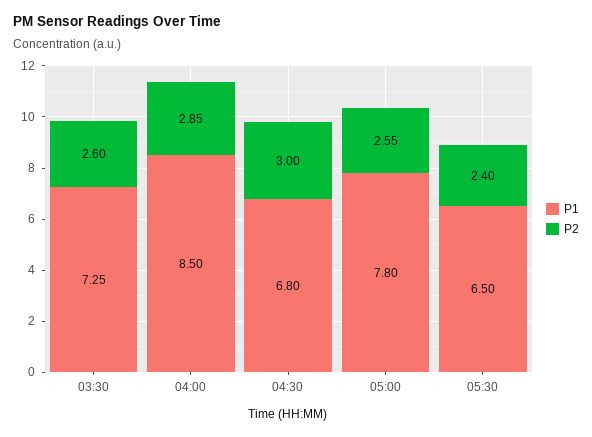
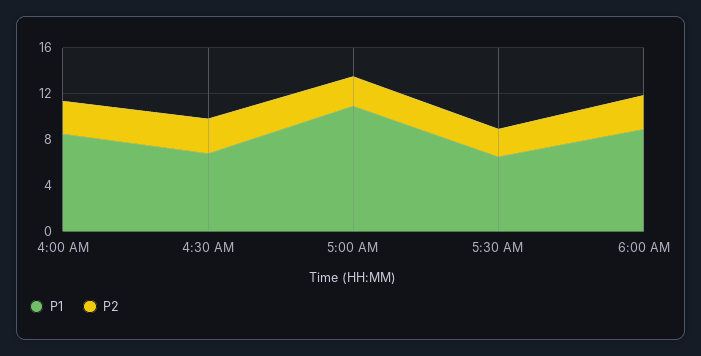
P1, 03:30: 7.25 -> none
P2, 03:30: 2.6 -> none
P1, 05:00: 7.8 -> 11
P1, 6:00 AM: none -> 9
P2, 6:00 AM: none -> 3

